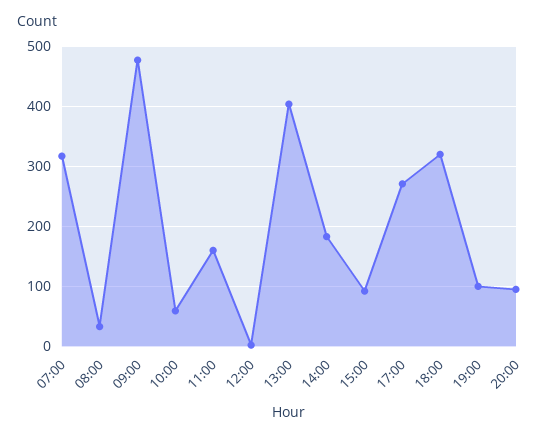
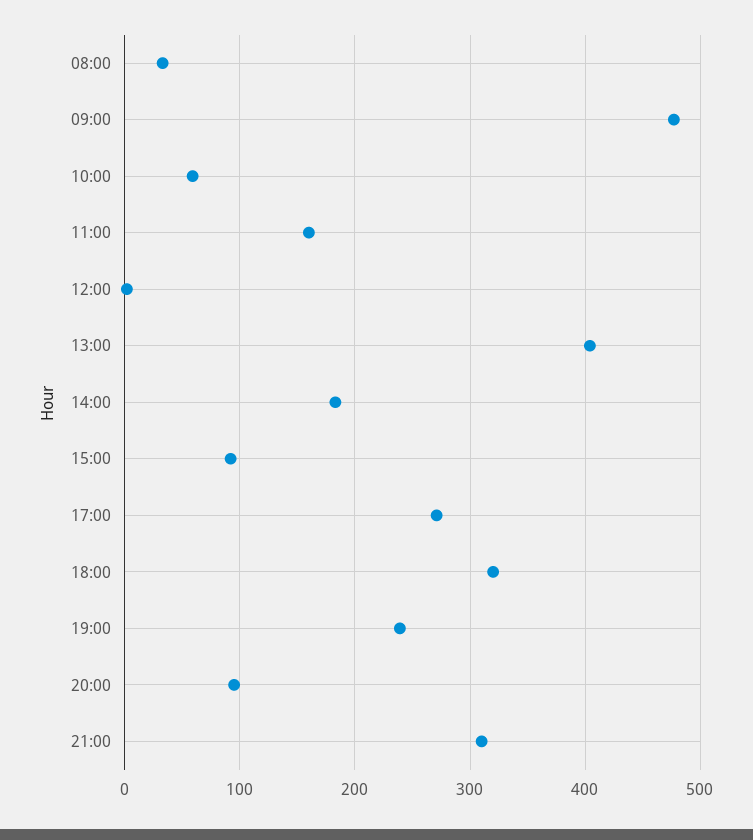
07:00: 320 -> none
19:00: 100 -> 240
21:00: none -> 310

